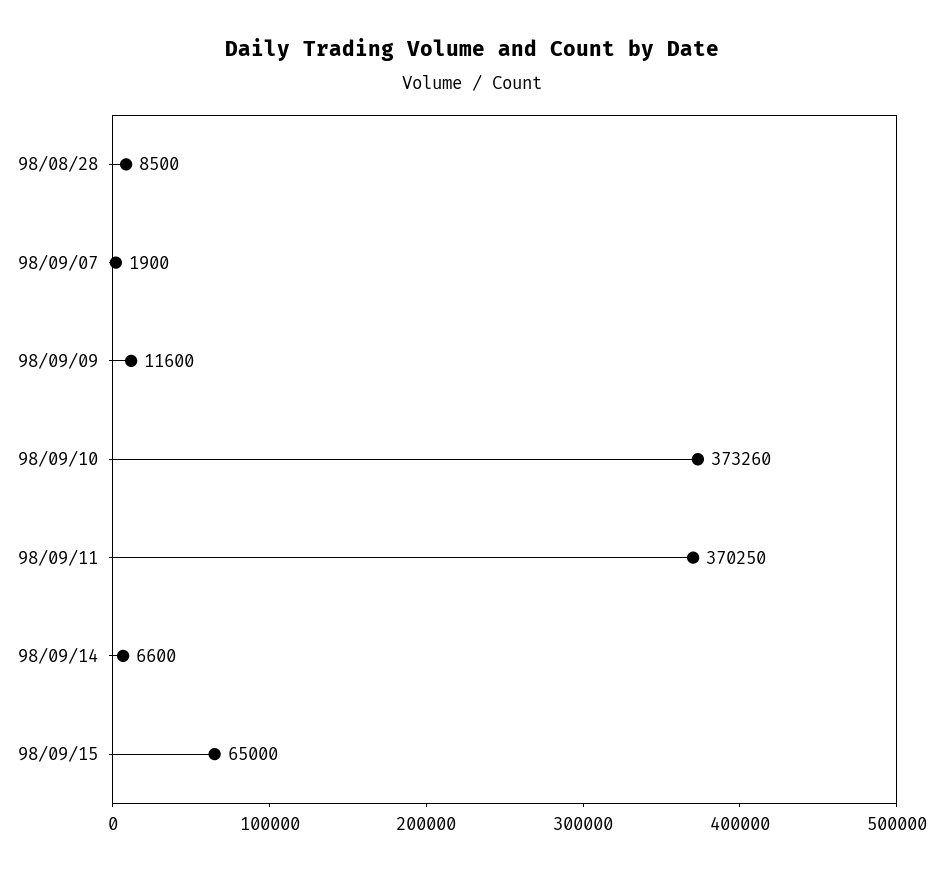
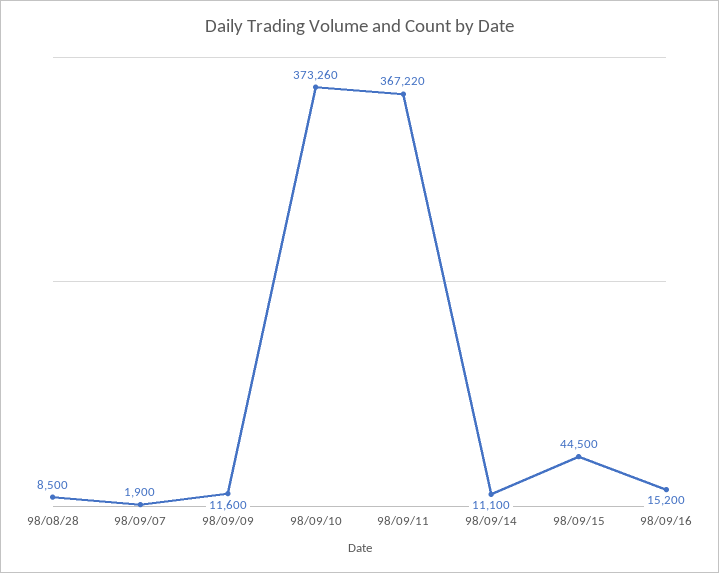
98/09/11: 370250 -> 367220
98/09/14: 6600 -> 11100
98/09/15: 65000 -> 44500
98/09/16: none -> 15200

